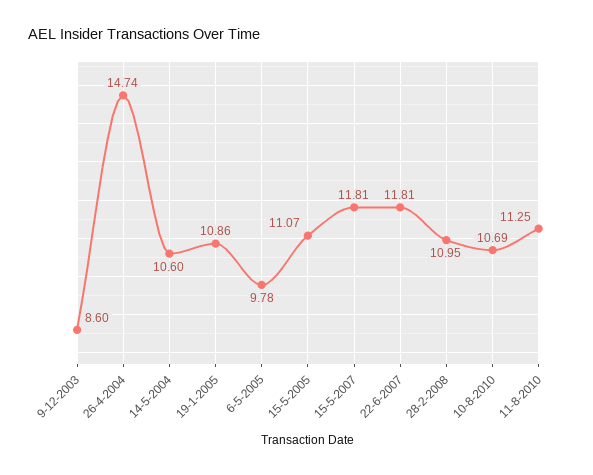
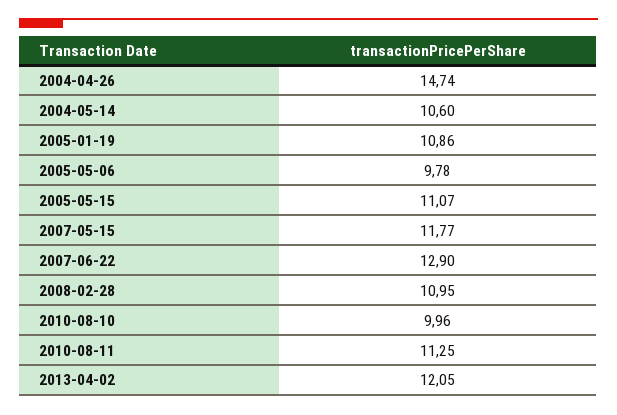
9-12-2003: 8.6 -> none
15-5-2007: 11.81 -> 11.77
22-6-2007: 11.81 -> 12.9
10-8-2010: 10.69 -> 9.96
2013-04-02: none -> 12.05

